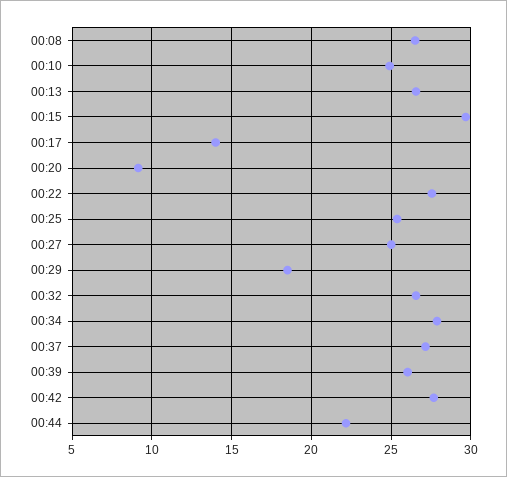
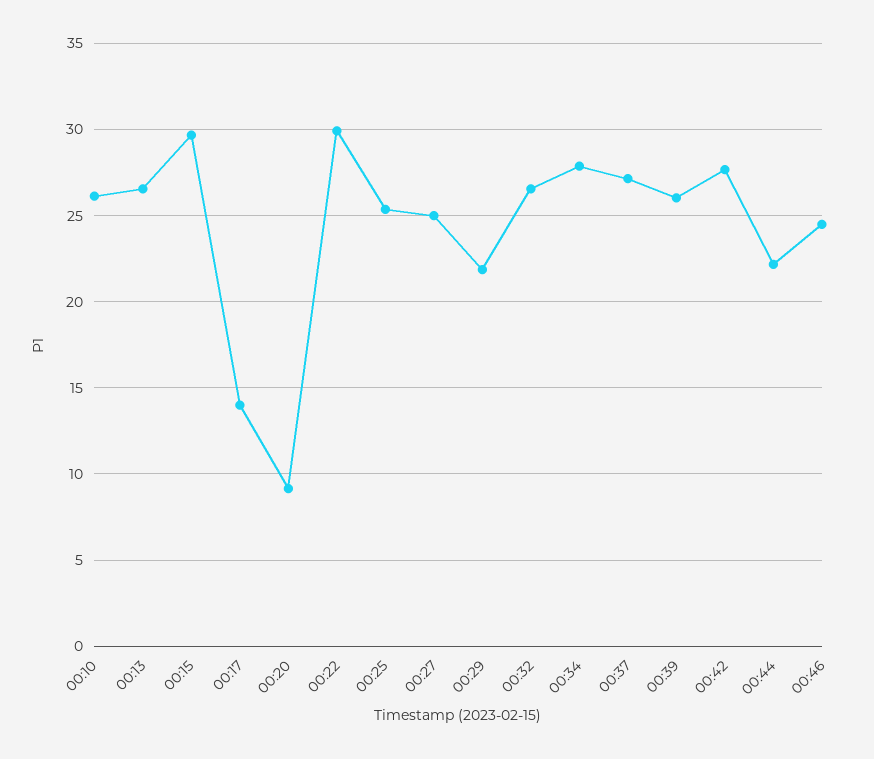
00:08: 26.5 -> none
00:10: 25 -> 26
00:22: 27.5 -> 30
00:29: 18.5 -> 22
00:46: none -> 24.5

